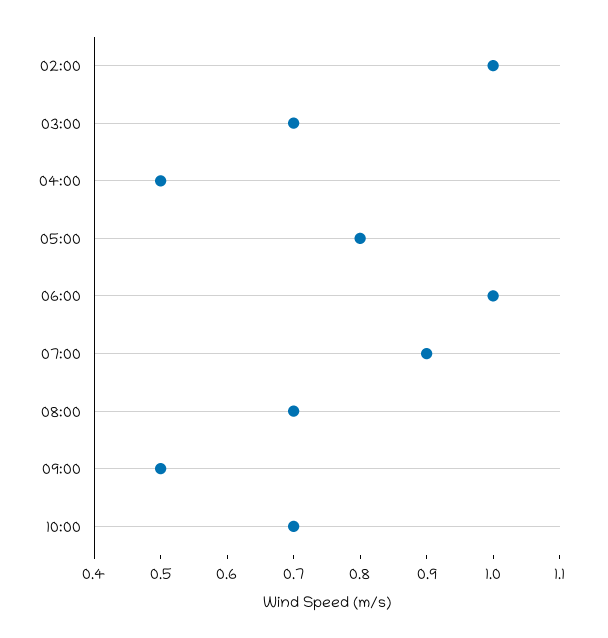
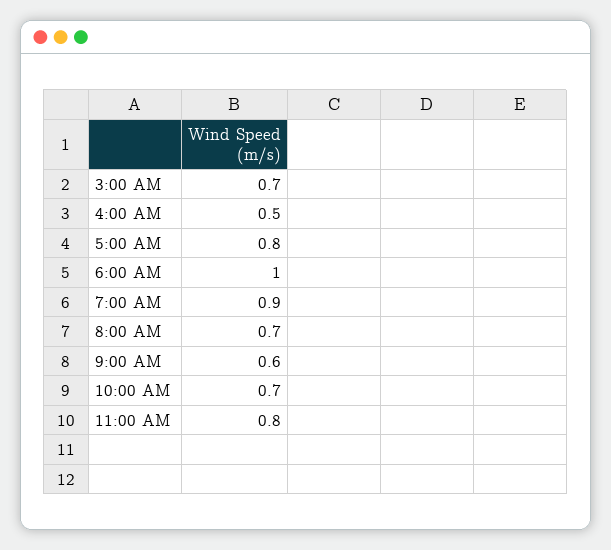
02:00: 1 -> none
09:00: 0.5 -> 0.6
11:00 AM: none -> 0.8

